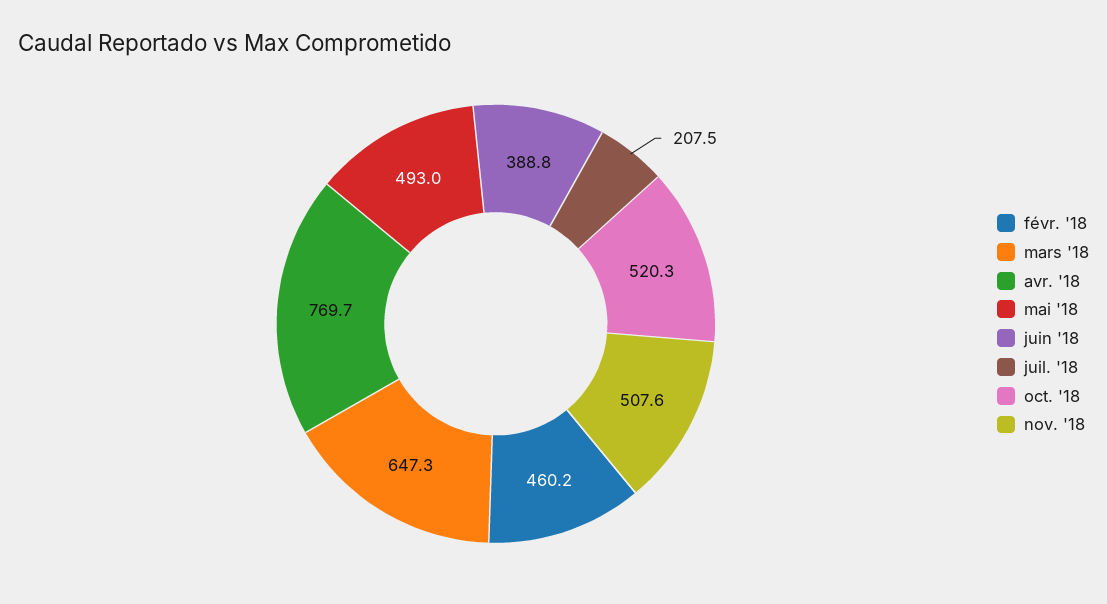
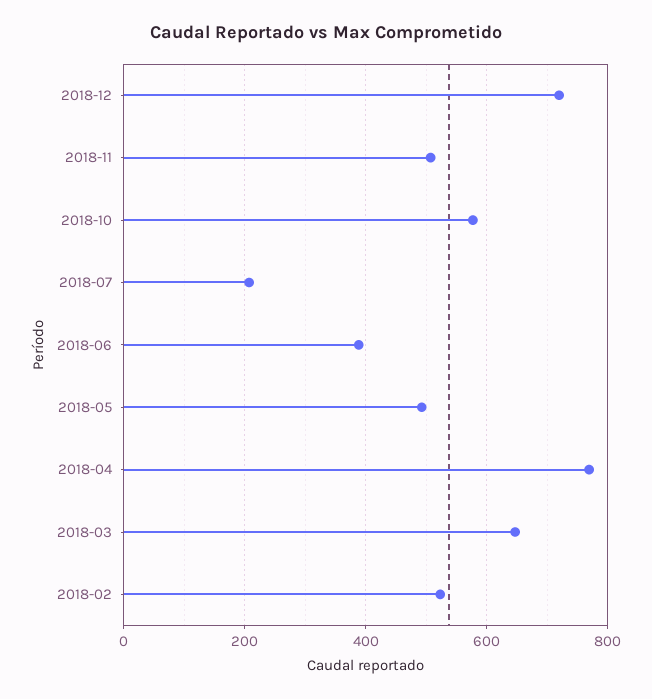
févr. '18: 460.2 -> 520
oct. '18: 520.3 -> 580
2018-12: none -> 720

